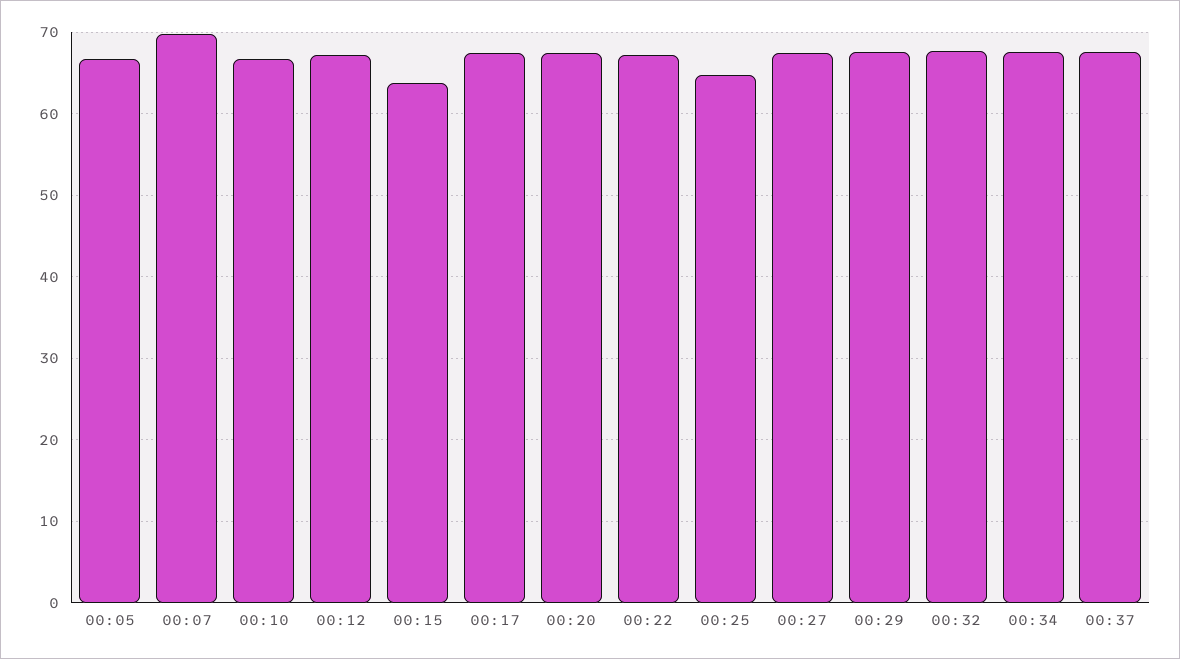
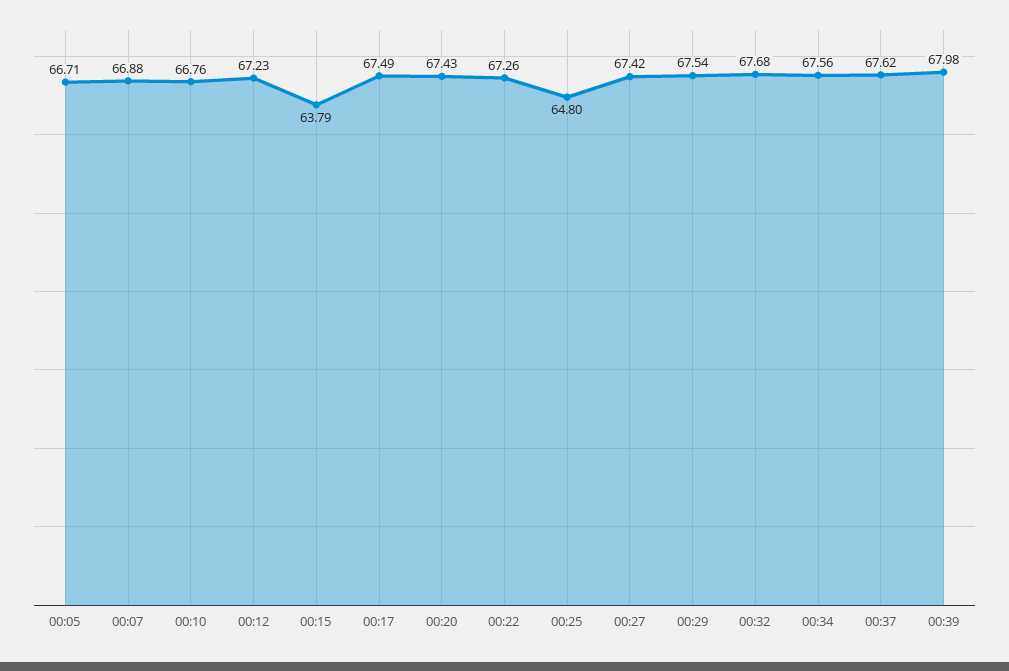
00:07: 70 -> 66.88
00:39: none -> 67.98

